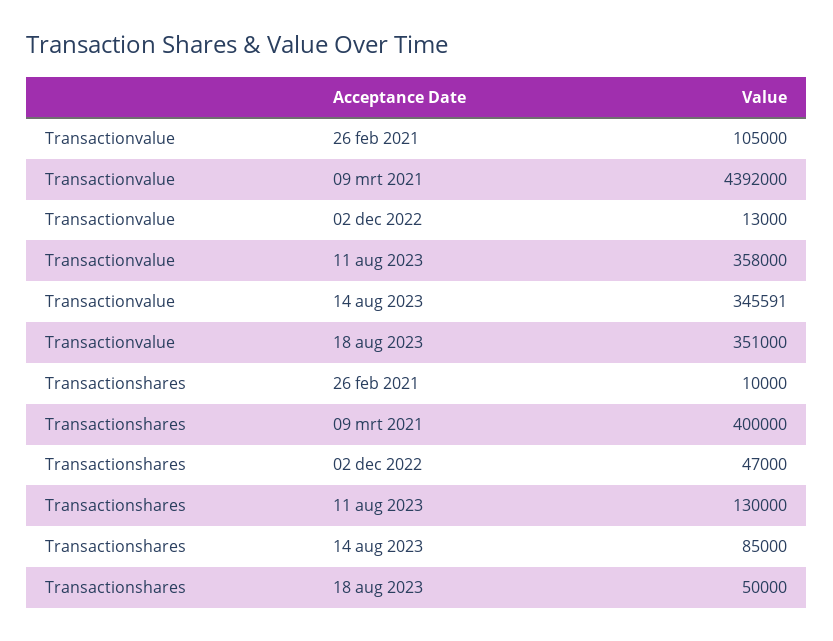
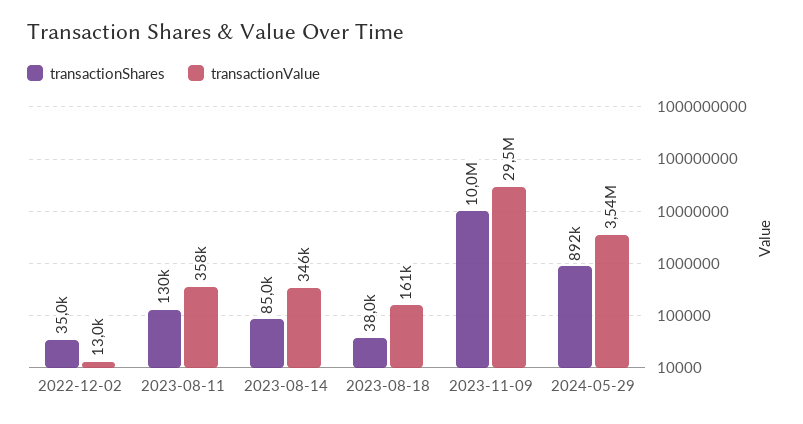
Transactionvalue, 26 feb 2021: 105000 -> none
Transactionvalue, 09 mrt 2021: 4392000 -> none
Transactionvalue, 18 aug 2023: 351000 -> 161000
Transactionshares, 26 feb 2021: 10000 -> none
Transactionshares, 09 mrt 2021: 400000 -> none
Transactionshares, 02 dec 2022: 47000 -> 35000
Transactionshares, 18 aug 2023: 50000 -> 38000
Transactionshares, 2023-11-09: none -> 10000000
Transactionvalue, 2023-11-09: none -> 29500000
Transactionshares, 2024-05-29: none -> 892000
Transactionvalue, 2024-05-29: none -> 3540000

